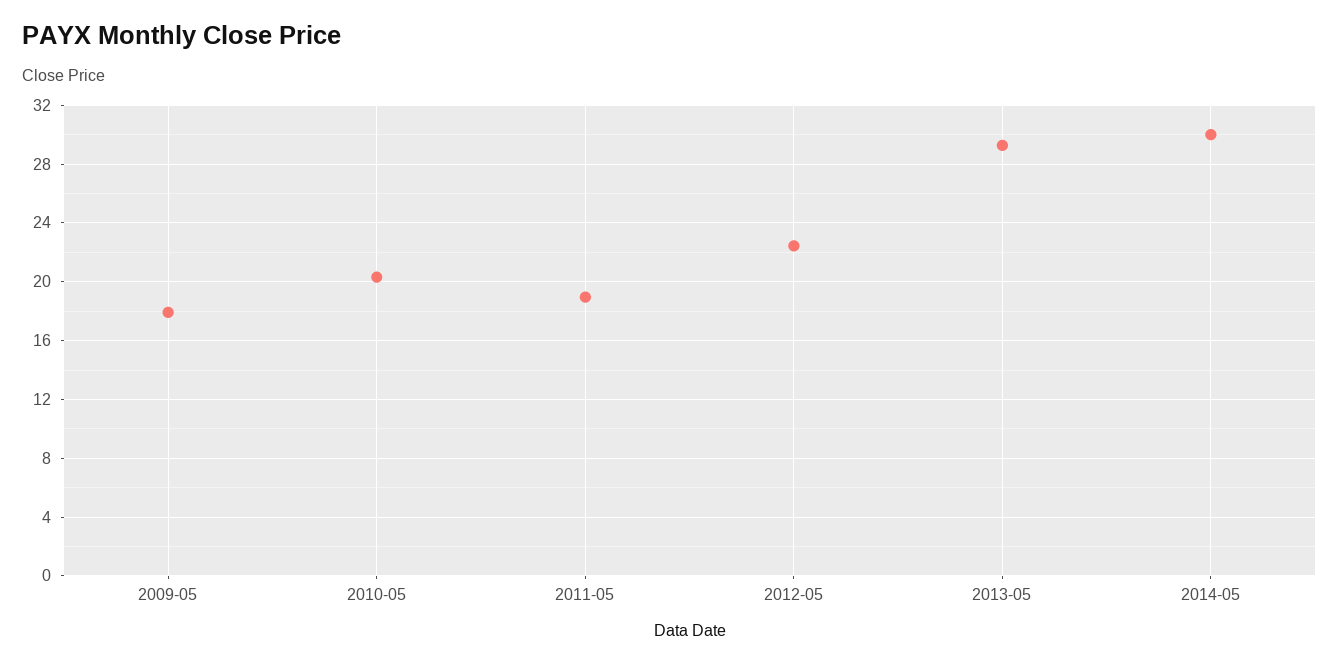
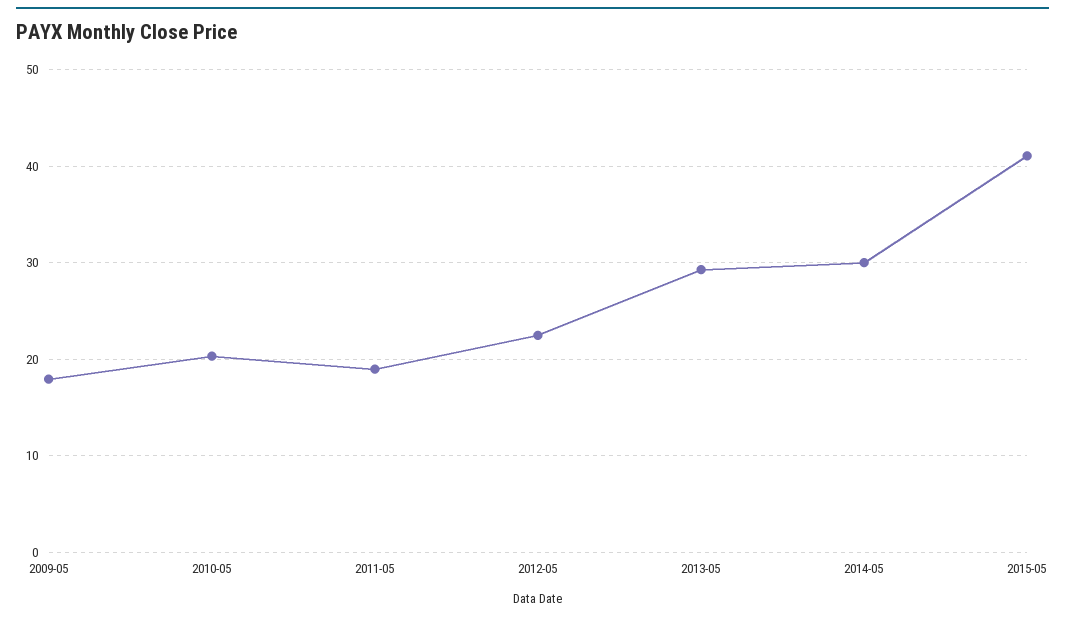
2015-05: none -> 41

